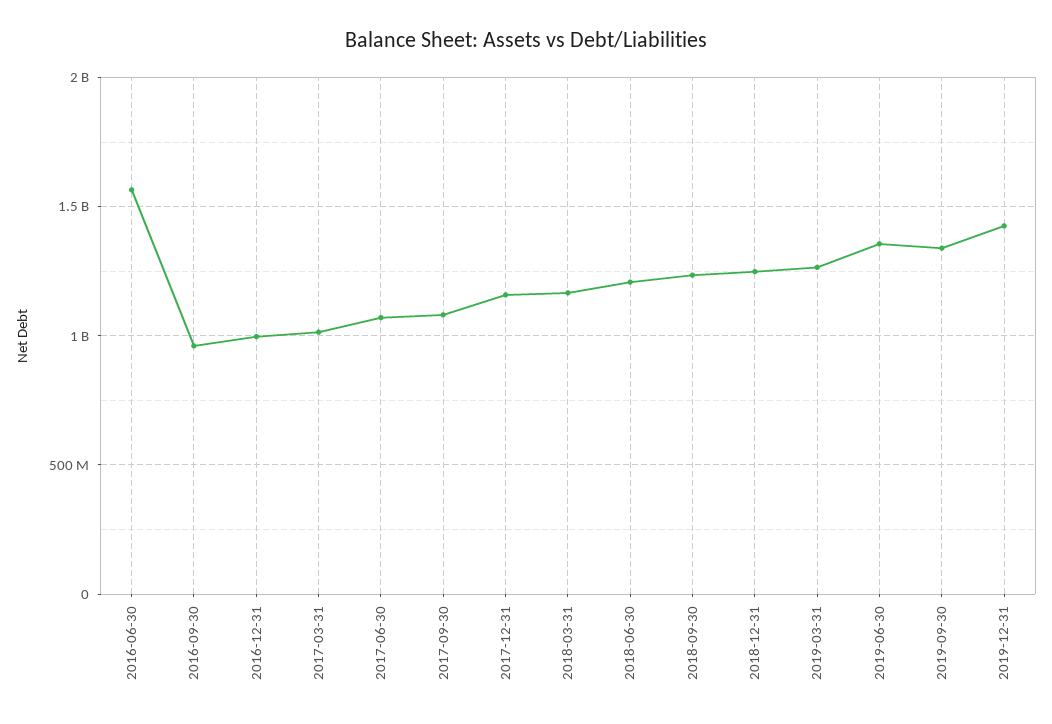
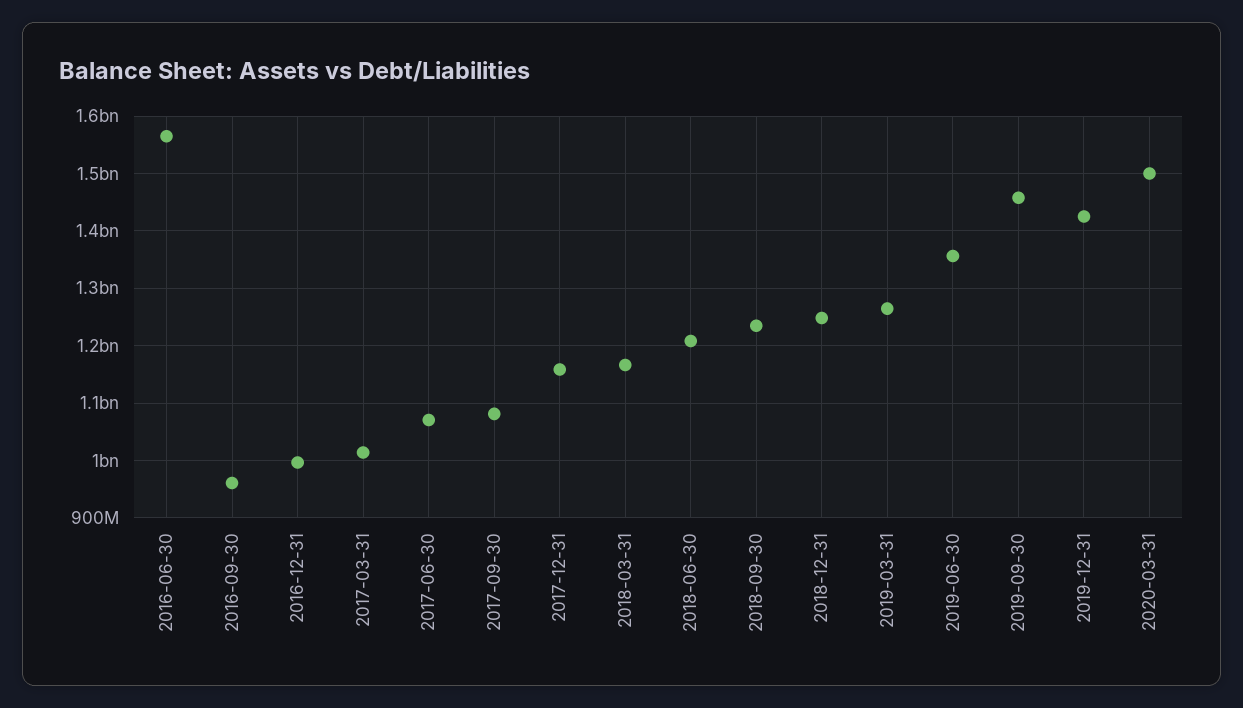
2019-09-30: 1350000000 -> 1460000000
2020-03-31: none -> 1500000000

